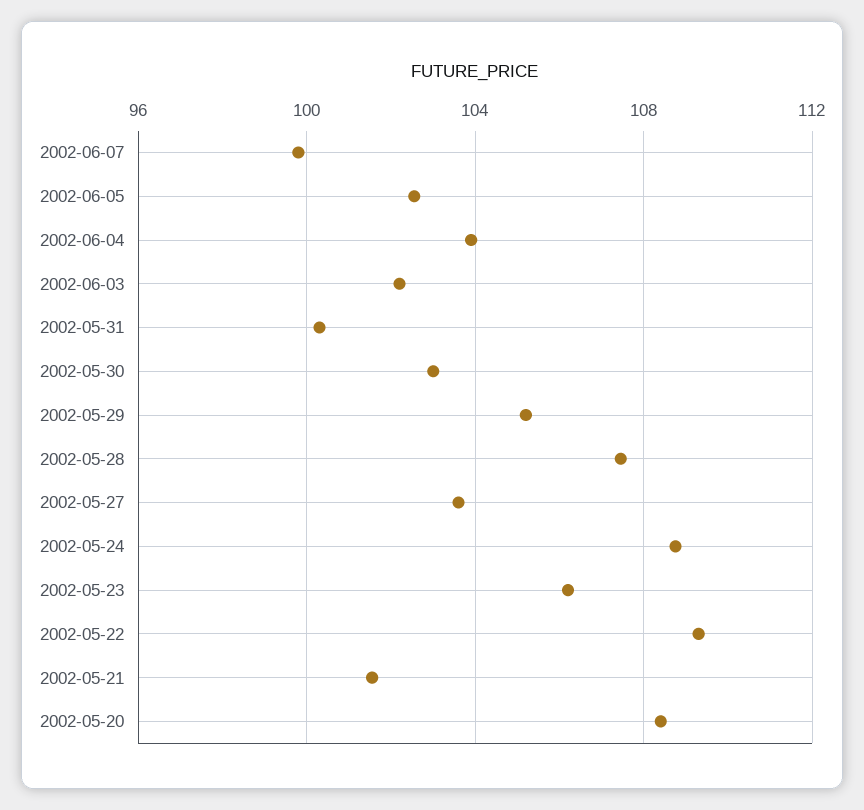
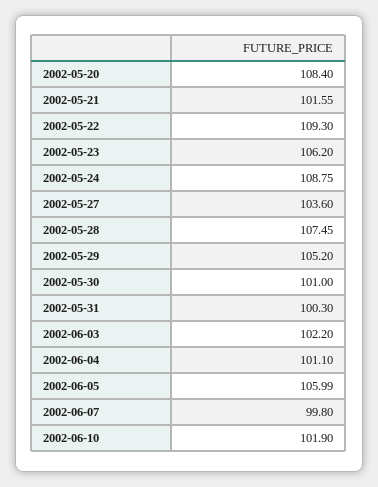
2002-06-05: 102.5 -> 105.99
2002-06-04: 104 -> 101.1
2002-05-30: 103 -> 101
2002-06-10: none -> 101.9

